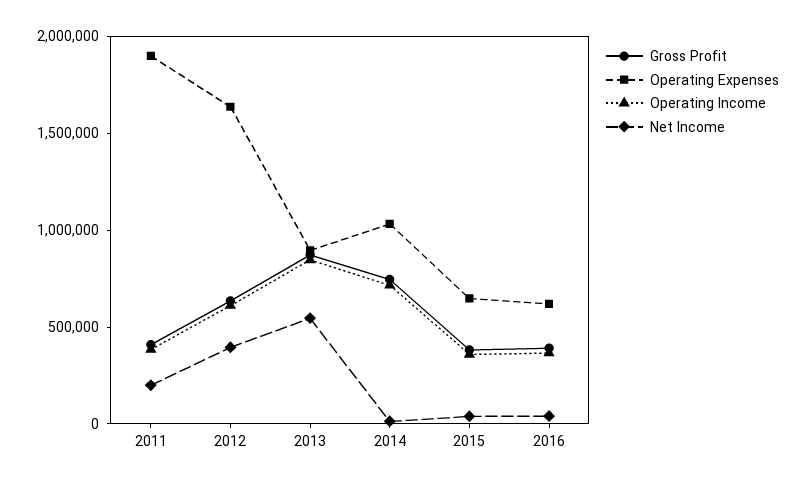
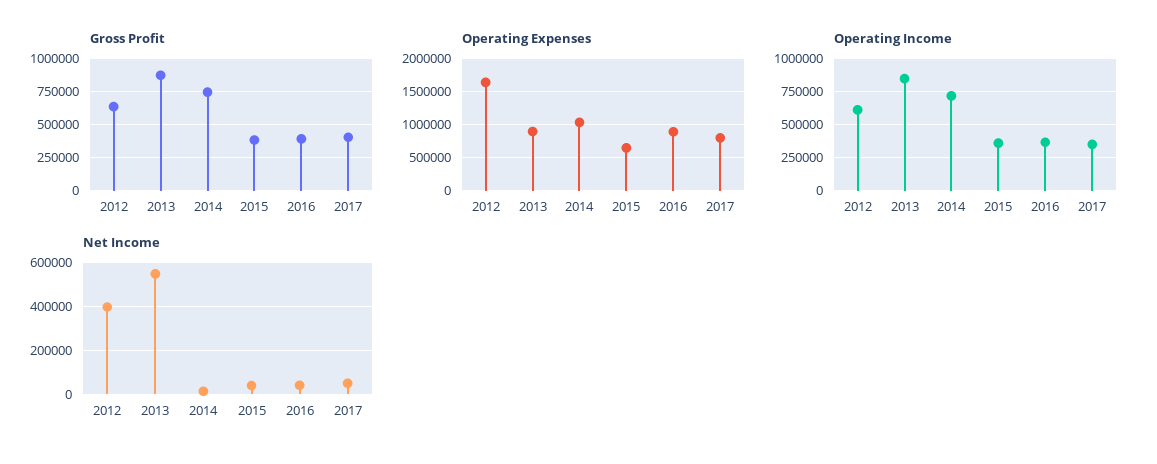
Gross Profit, 2011: 400000 -> none
Operating Expenses, 2011: 1900000 -> none
Operating Income, 2011: 400000 -> none
Net Income, 2011: 200000 -> none
Operating Expenses, 2016: 600000 -> 900000
Gross Profit, 2017: none -> 400000
Operating Expenses, 2017: none -> 800000
Operating Income, 2017: none -> 350000
Net Income, 2017: none -> 50000

